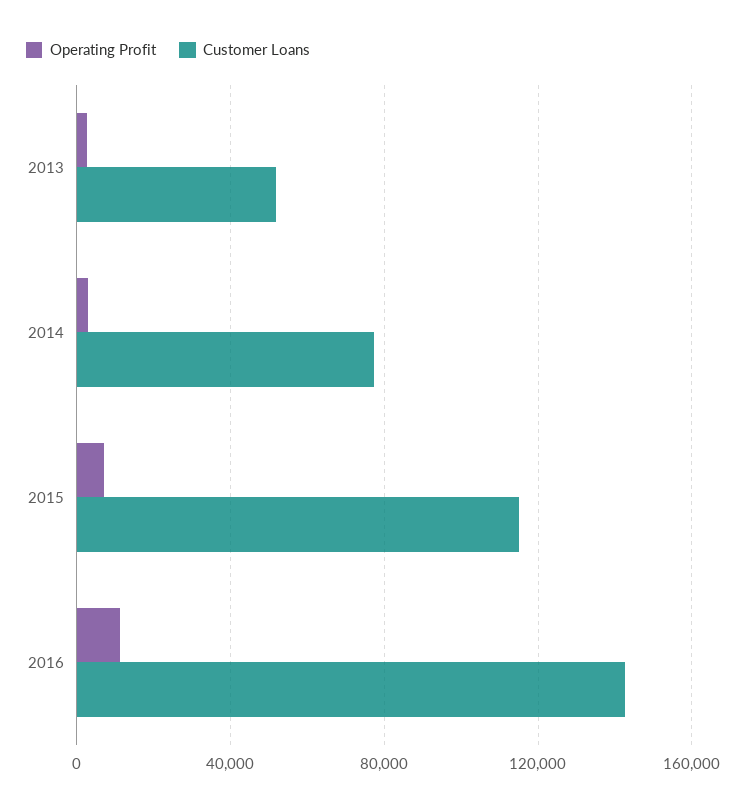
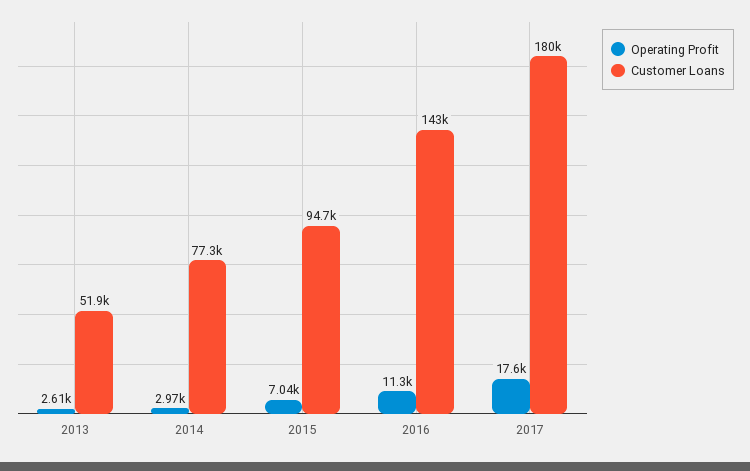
Customer Loans, 2015: 115000 -> 94700
Operating Profit, 2017: none -> 17600
Customer Loans, 2017: none -> 180000

